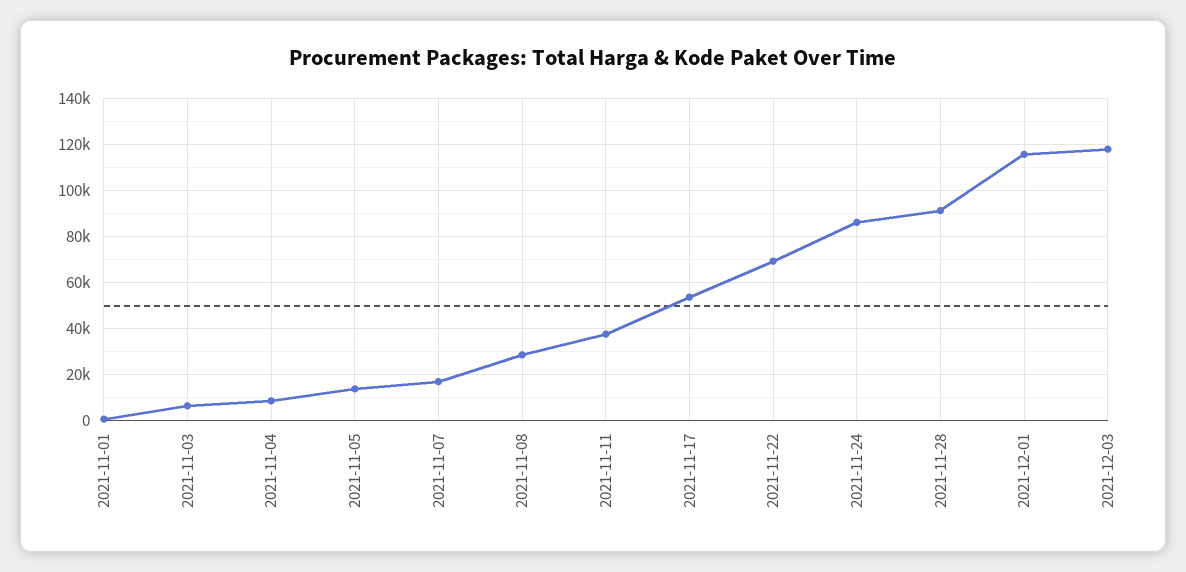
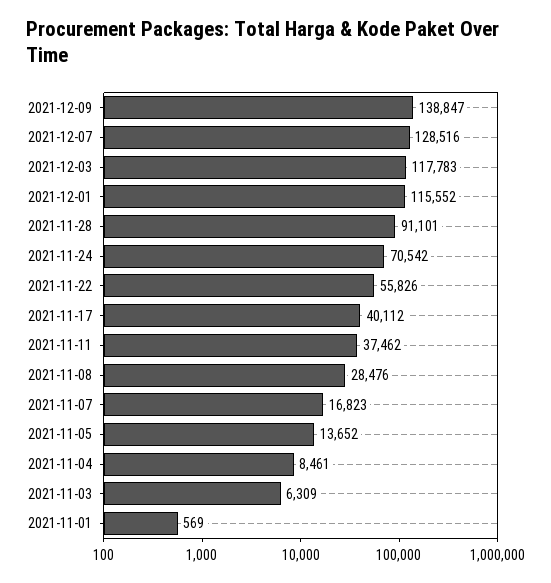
2021-11-17: 55000 -> 40112
2021-11-22: 70000 -> 55826
2021-11-24: 85000 -> 70542
2021-12-09: none -> 138847
2021-12-07: none -> 128516

